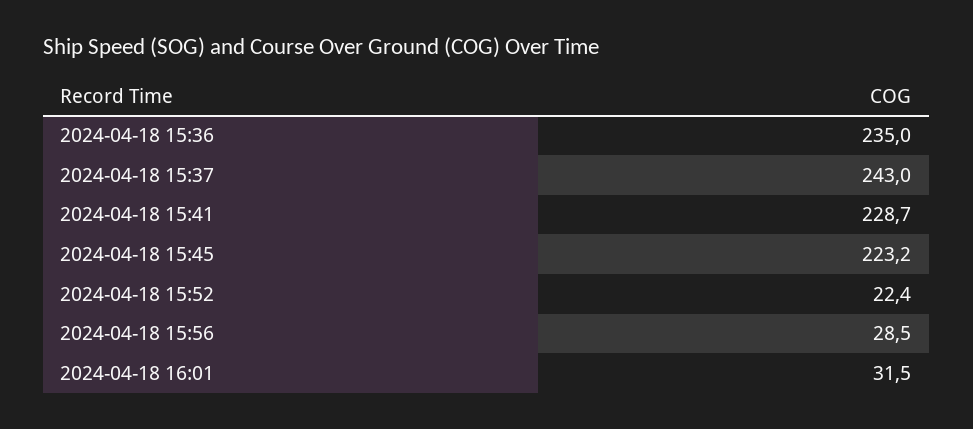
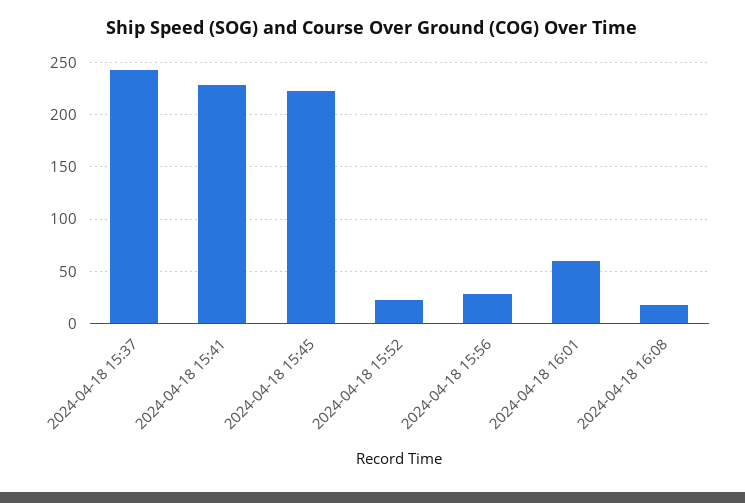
2024-04-18 15:36: 235 -> none
2024-04-18 16:01: 31.5 -> 60
2024-04-18 16:08: none -> 20

